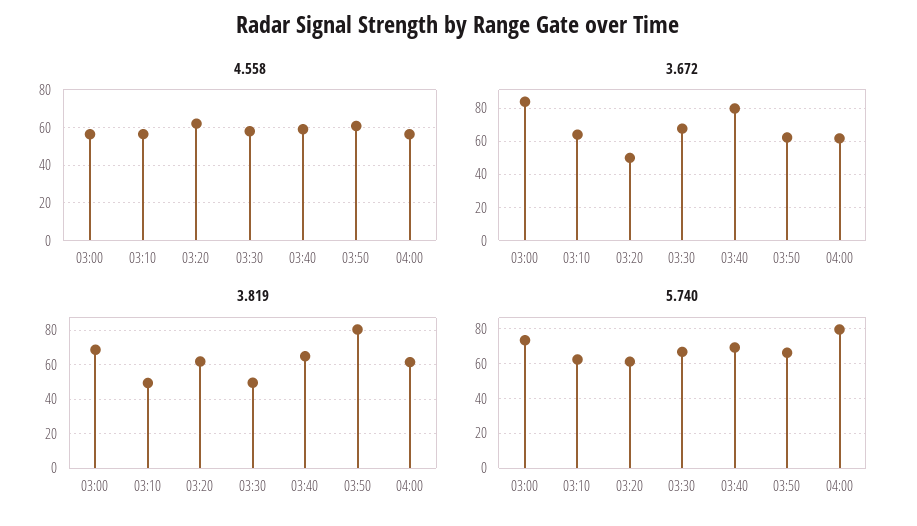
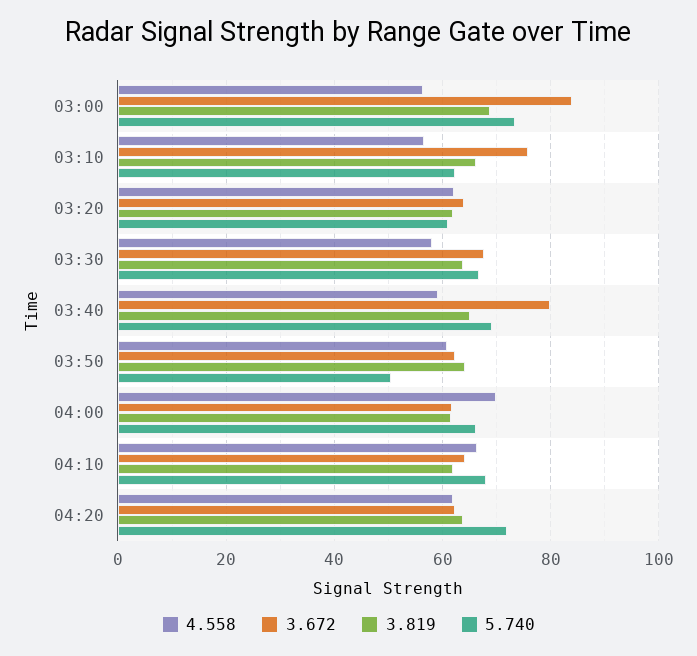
4.558, 04:00: 55 -> 70
3.672, 03:10: 65 -> 76
3.672, 03:20: 50 -> 64
3.819, 03:10: 50 -> 66
3.819, 03:30: 50 -> 64
3.819, 03:50: 80 -> 64
5.740, 03:50: 65 -> 50
5.740, 04:00: 80 -> 66
4.558, 04:10: none -> 66
3.672, 04:10: none -> 64
3.819, 04:10: none -> 62
5.740, 04:10: none -> 68
4.558, 04:20: none -> 62
3.672, 04:20: none -> 62
3.819, 04:20: none -> 64
5.740, 04:20: none -> 72

